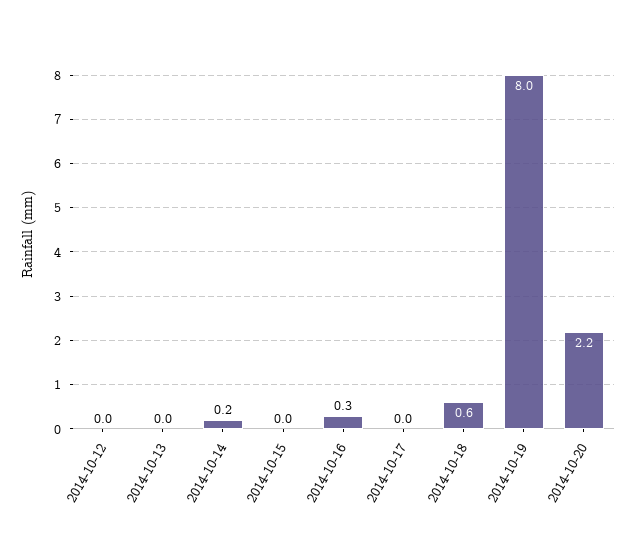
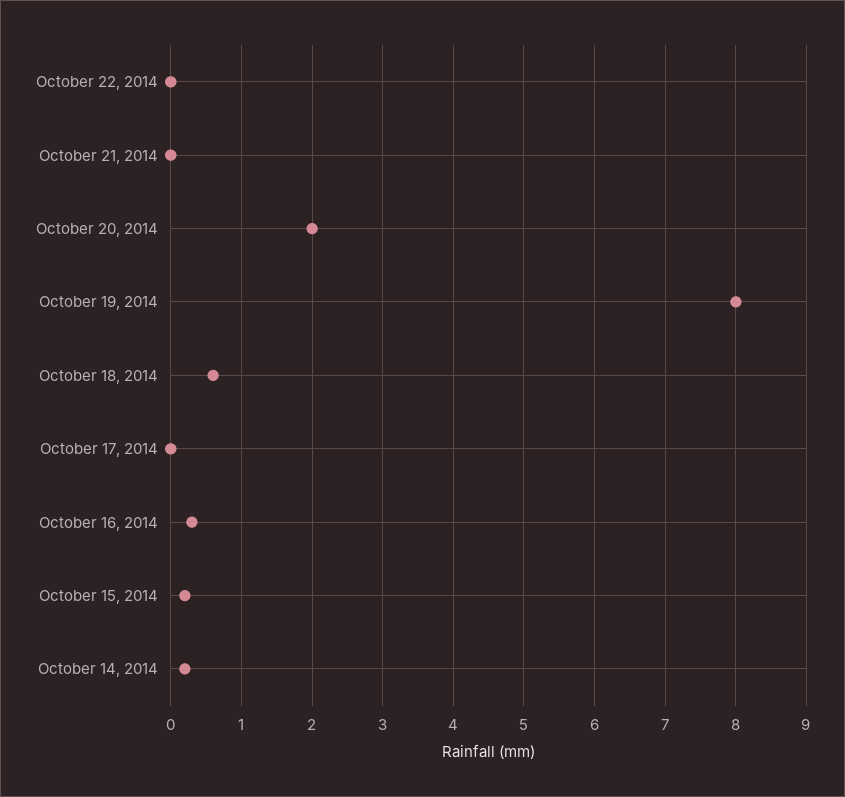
2014-10-12: 0 -> none
2014-10-13: 0 -> none
2014-10-15: 0 -> 0.2
2014-10-20: 2.2 -> 2
October 22, 2014: none -> 0
October 21, 2014: none -> 0

